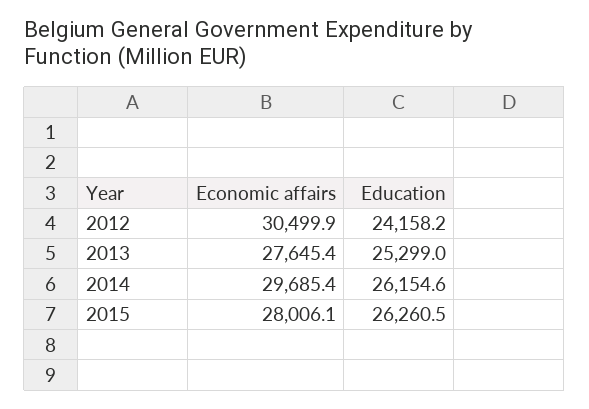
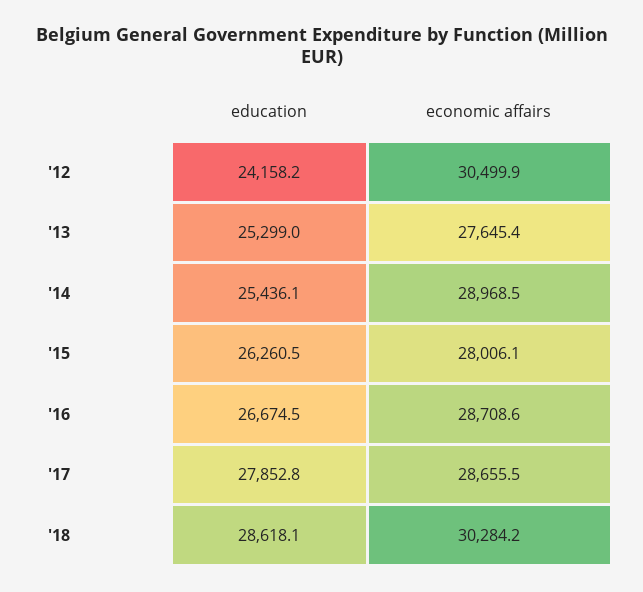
Economic affairs, 2014: 29685.4 -> 28968.5
Education, 2014: 26154.6 -> 25436.1
Education, '16: none -> 26674.5
Economic affairs, '16: none -> 28708.6
Education, '17: none -> 27852.8
Economic affairs, '17: none -> 28655.5
Education, '18: none -> 28618.1
Economic affairs, '18: none -> 30284.2

